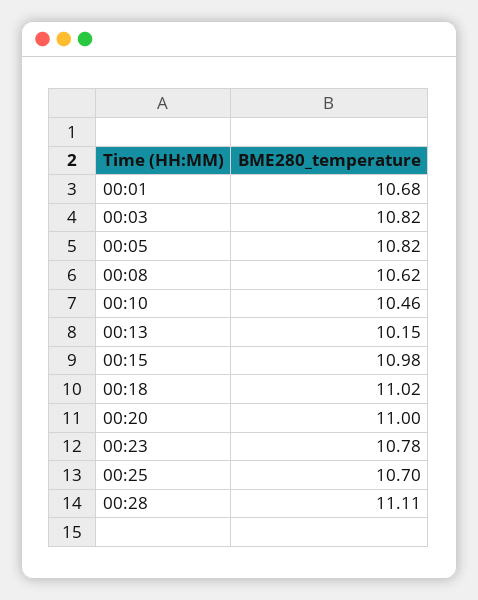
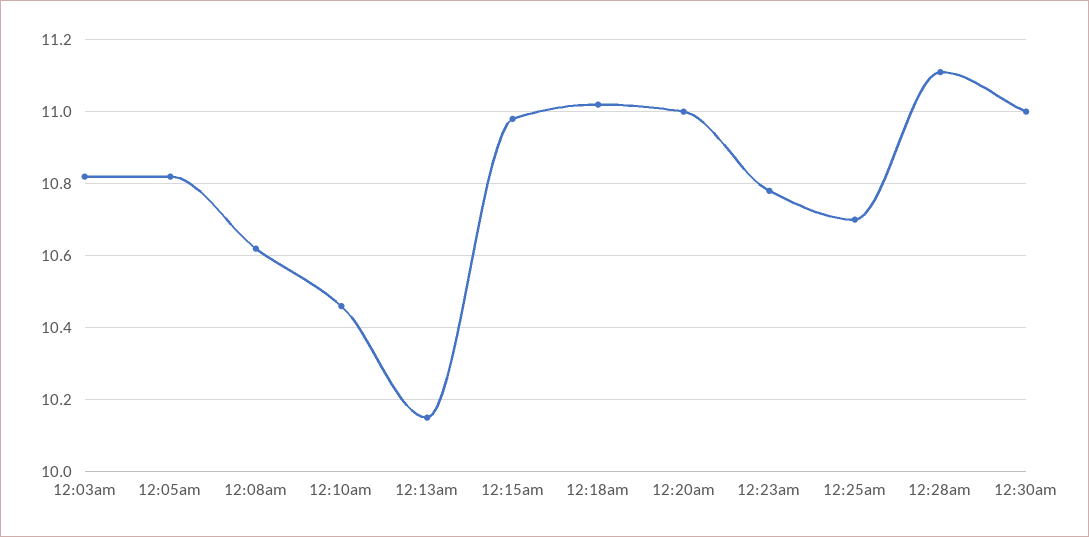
00:01: 10.68 -> none
12:30am: none -> 11

